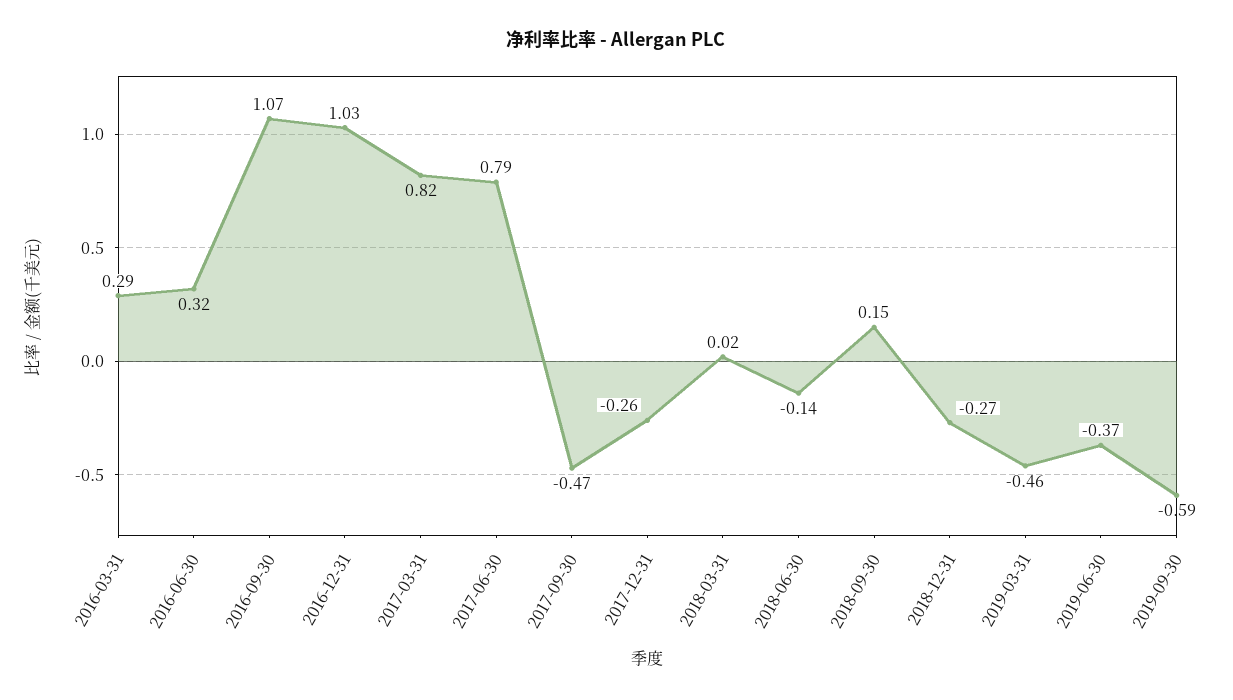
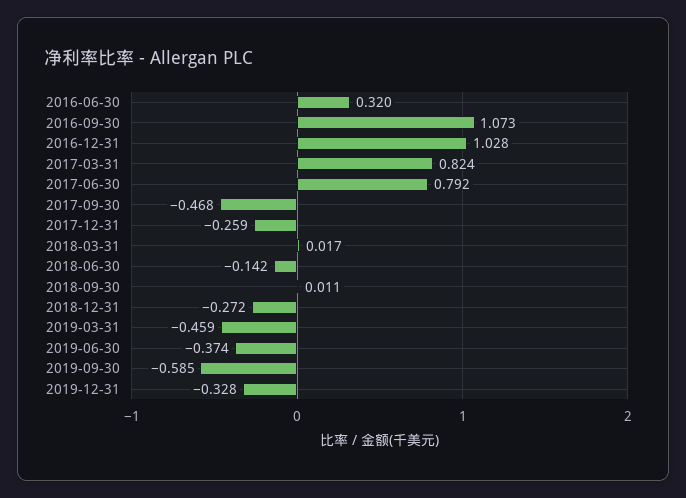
2016-03-31: 0.29 -> none
2018-09-30: 0.15 -> 0.011
2019-12-31: none -> -0.328

